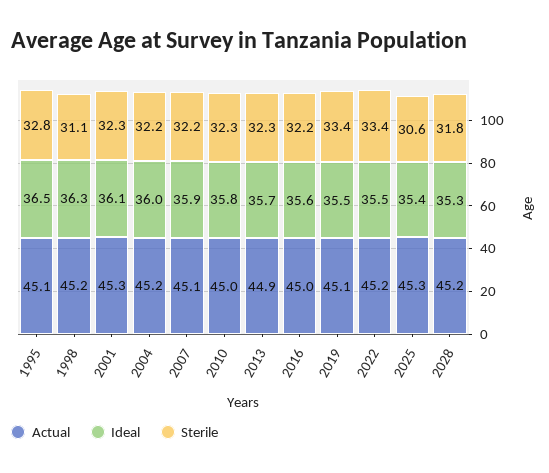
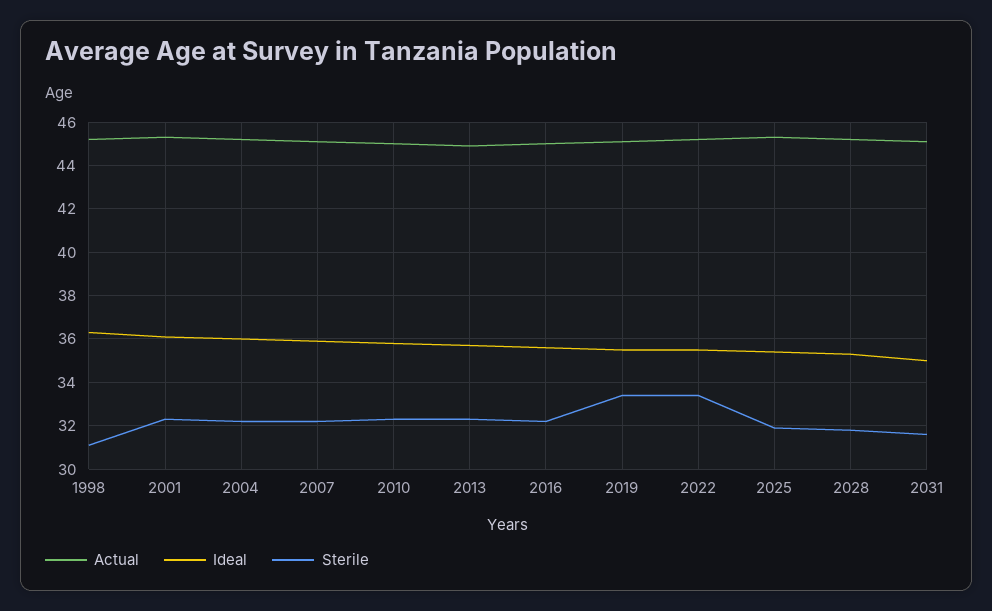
Actual, 1995: 45.1 -> none
Ideal, 1995: 36.5 -> none
Sterile, 1995: 32.8 -> none
Sterile, 2025: 30.6 -> 32
Actual, 2031: none -> 45
Ideal, 2031: none -> 35
Sterile, 2031: none -> 31.5

